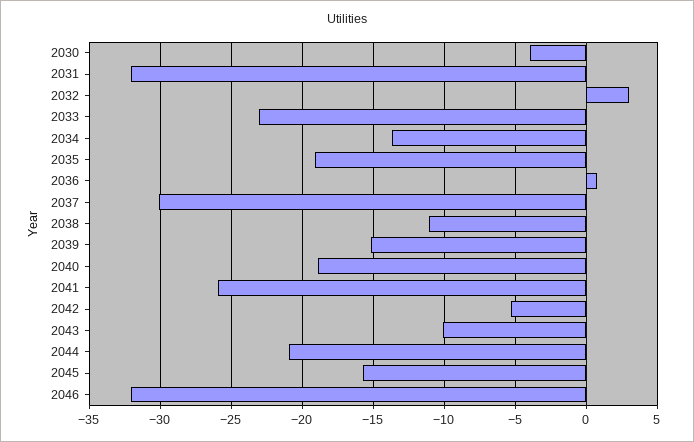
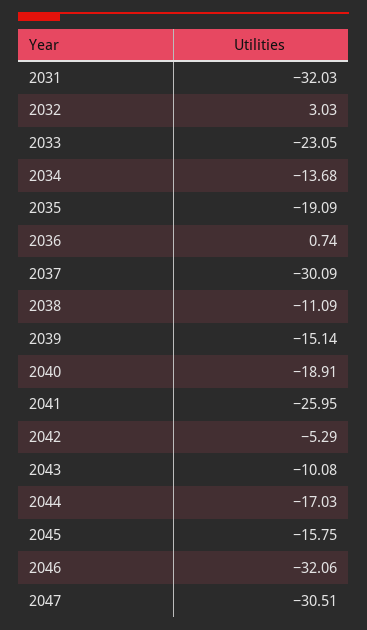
2030: -4 -> none
2044: -21 -> -17.03
2047: none -> -30.51

